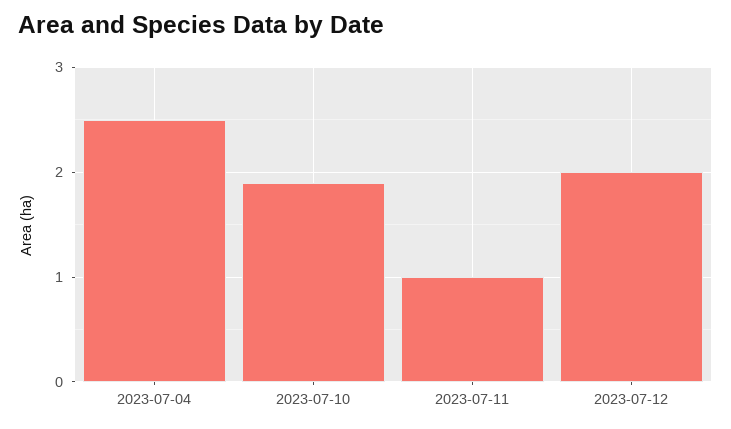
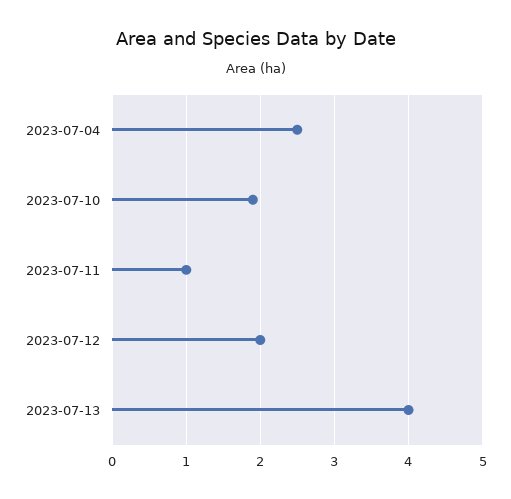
2023-07-13: none -> 4

